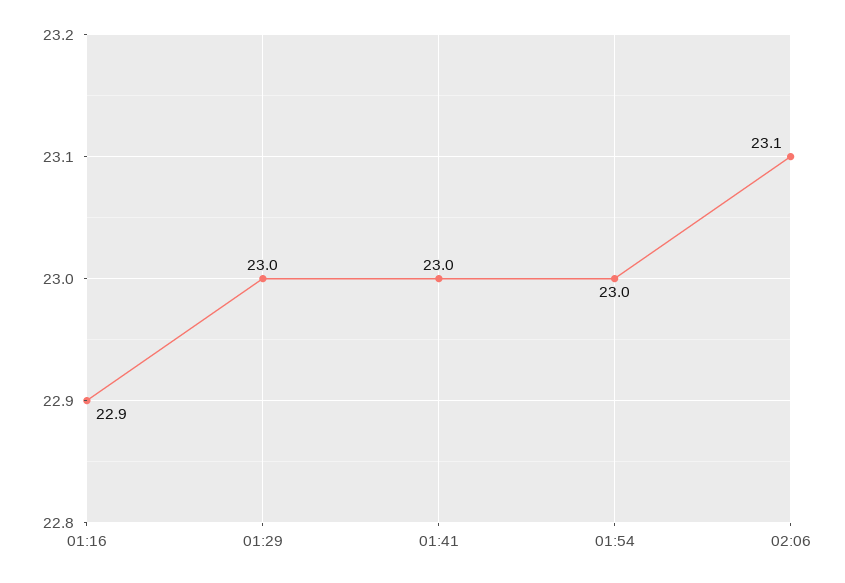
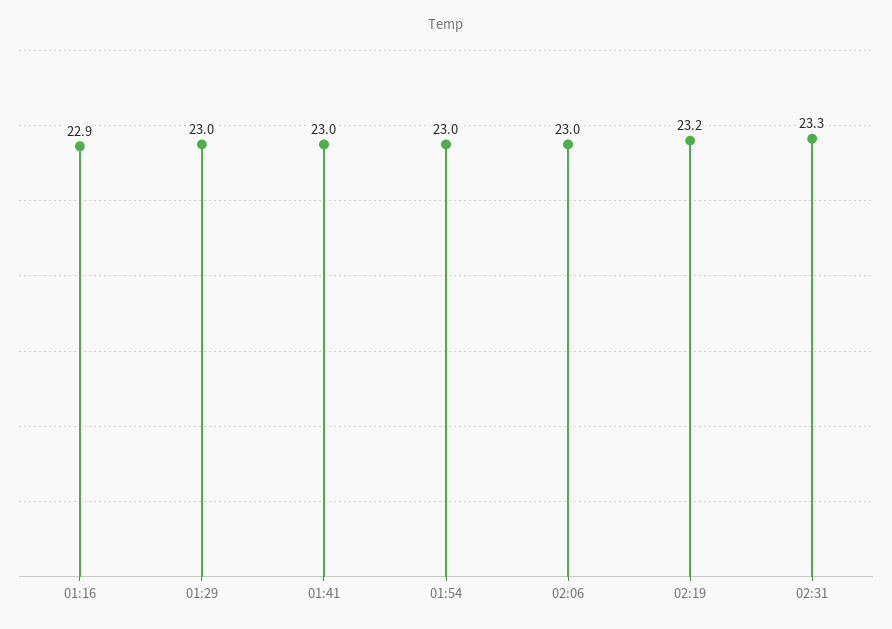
02:06: 23.1 -> 23
02:19: none -> 23.2
02:31: none -> 23.3

